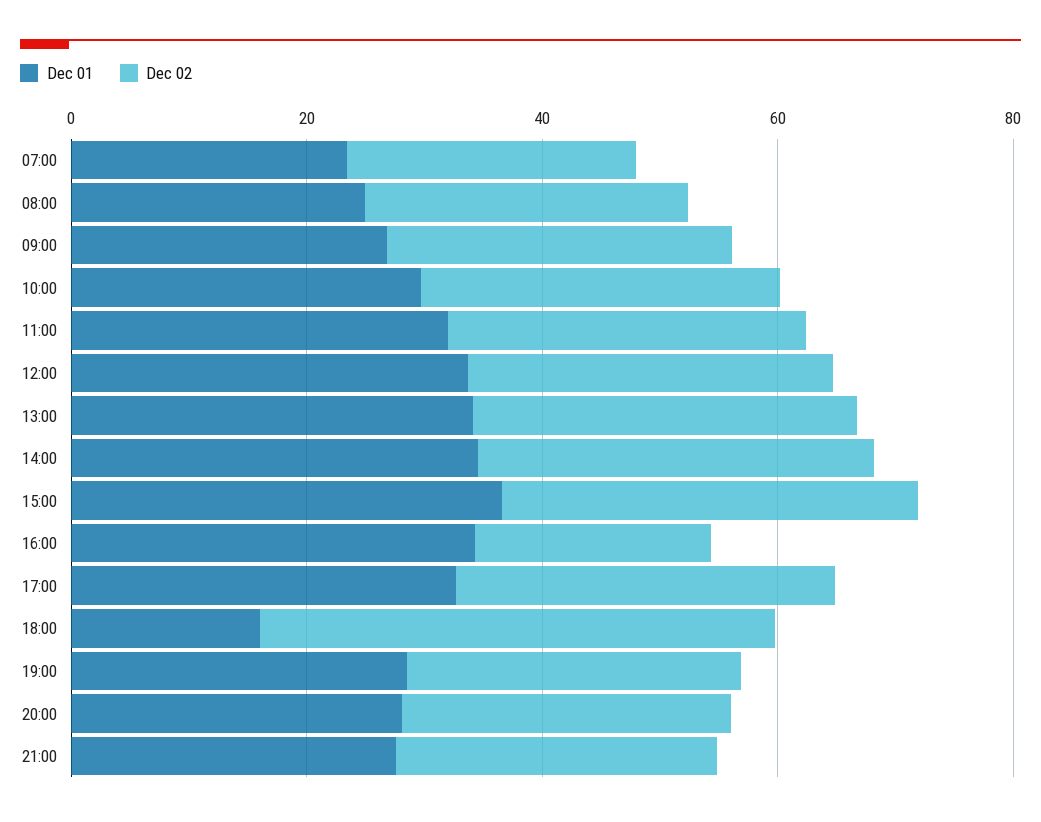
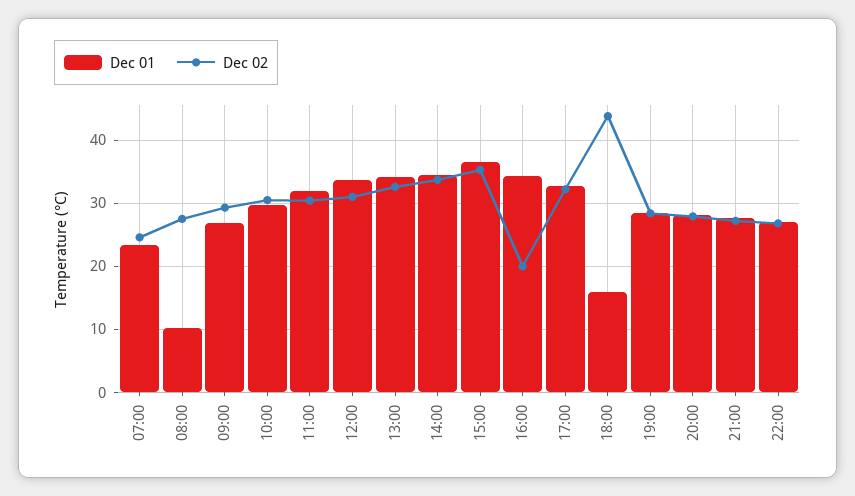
Dec 01, 08:00: 25 -> 10
Dec 01, 22:00: none -> 27
Dec 02, 22:00: none -> 27

